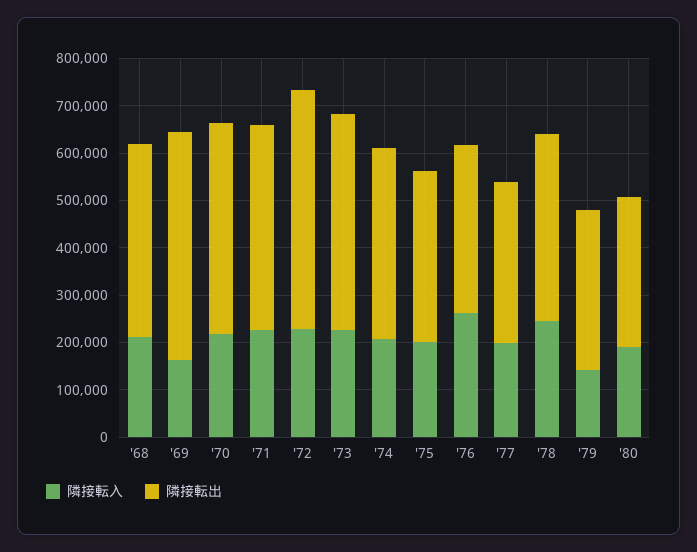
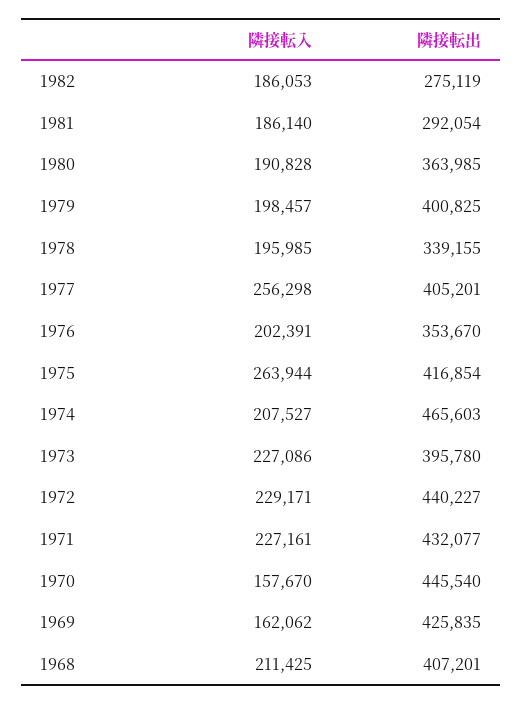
隣接転出, '69: 480000 -> 425835
隣接転入, '70: 220000 -> 157670
隣接転出, '72: 500000 -> 440227
隣接転出, '73: 460000 -> 395780
隣接転出, '74: 400000 -> 465603
隣接転入, '75: 200000 -> 263944
隣接転出, '75: 360000 -> 416854
隣接転入, '76: 260000 -> 202391
隣接転入, '77: 200000 -> 256298
隣接転出, '77: 340000 -> 405201
隣接転入, '78: 240000 -> 195985
隣接転出, '78: 400000 -> 339155
隣接転入, '79: 140000 -> 198457
隣接転出, '79: 340000 -> 400825
隣接転出, '80: 320000 -> 363985
隣接転入, 1982: none -> 186053
隣接転出, 1982: none -> 275119
隣接転入, 1981: none -> 186140
隣接転出, 1981: none -> 292054

